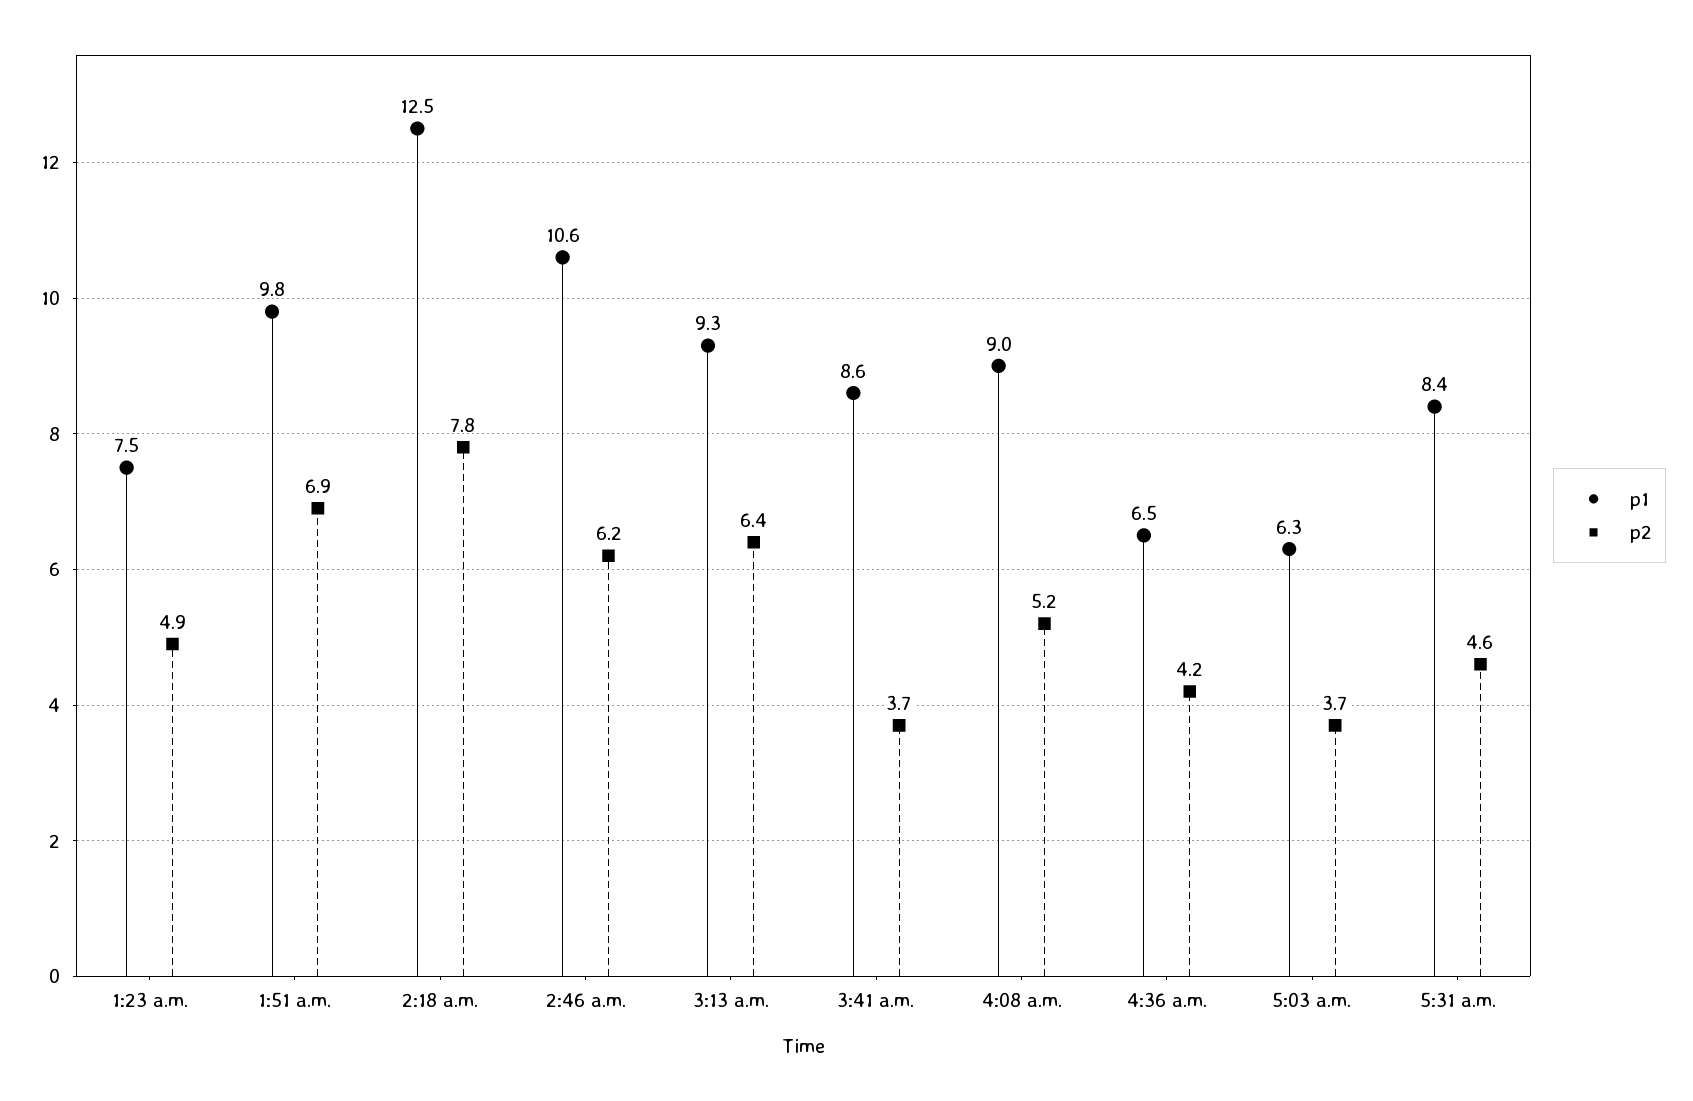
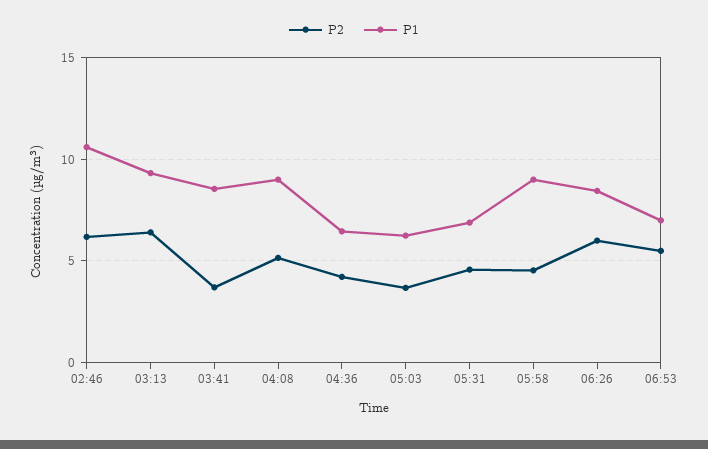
p1, 1:23 a.m.: 7.5 -> none
p2, 1:23 a.m.: 4.9 -> none
p1, 1:51 a.m.: 9.8 -> none
p2, 1:51 a.m.: 6.9 -> none
p1, 2:18 a.m.: 12.5 -> none
p2, 2:18 a.m.: 7.8 -> none
p1, 5:31 a.m.: 8.4 -> 7
p2, 05:58: none -> 4.5
p1, 05:58: none -> 9
p2, 06:26: none -> 6
p1, 06:26: none -> 8.5
p2, 06:53: none -> 5.5
p1, 06:53: none -> 7

